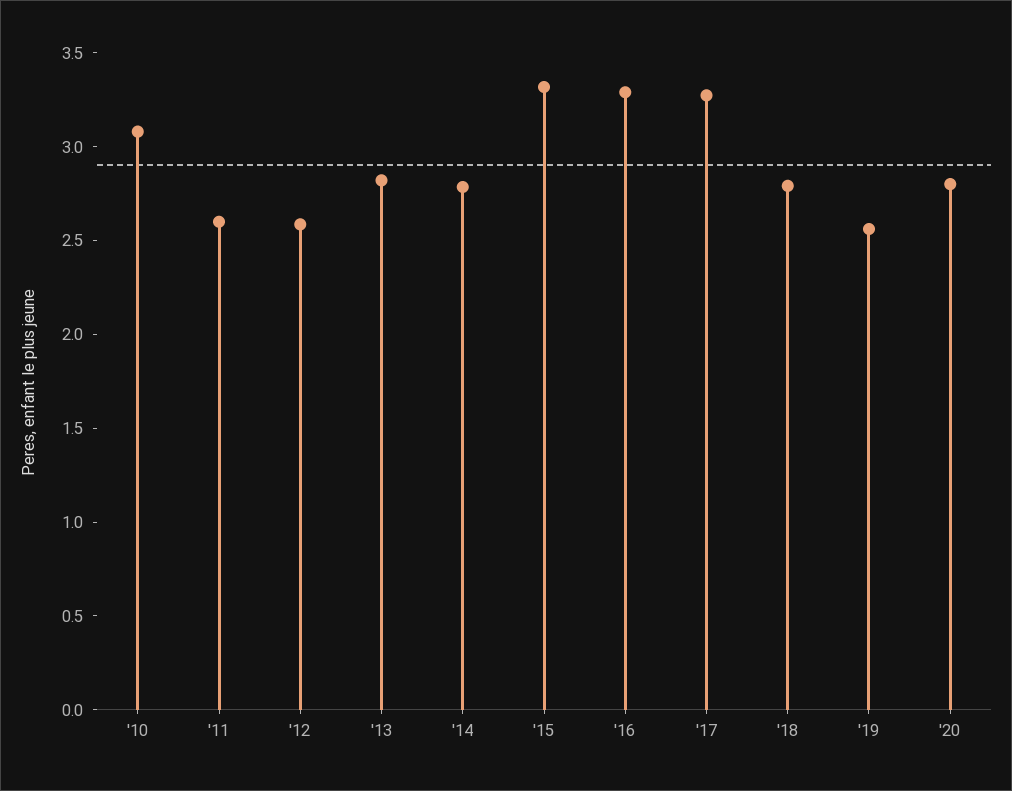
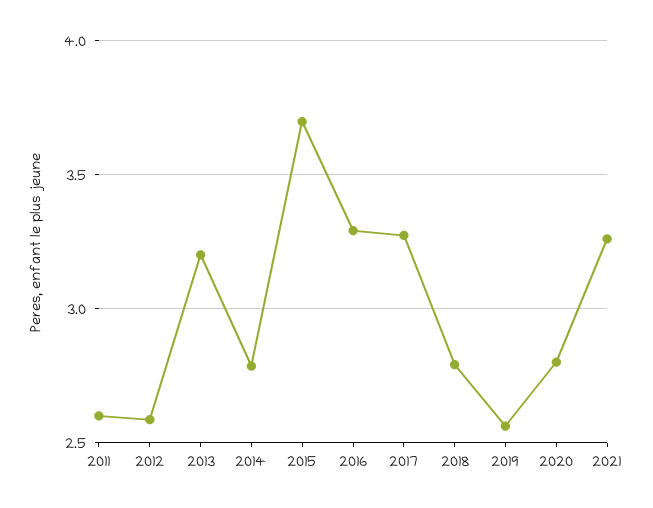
'10: 3.1 -> none
'13: 2.8 -> 3.2
'15: 3.3 -> 3.7
2021: none -> 3.25

